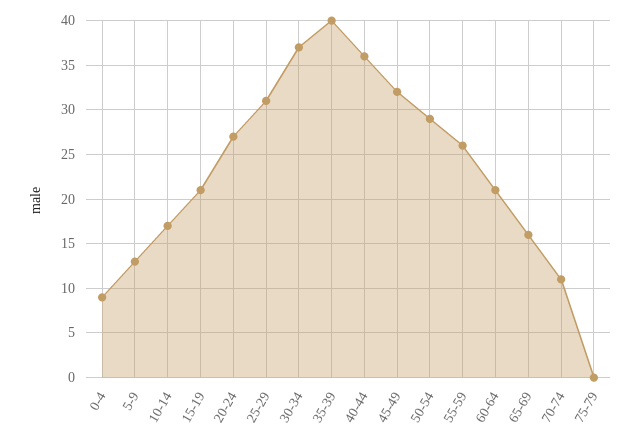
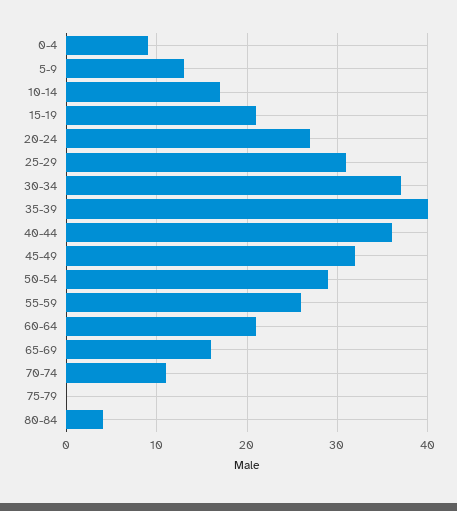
80-84: none -> 4

